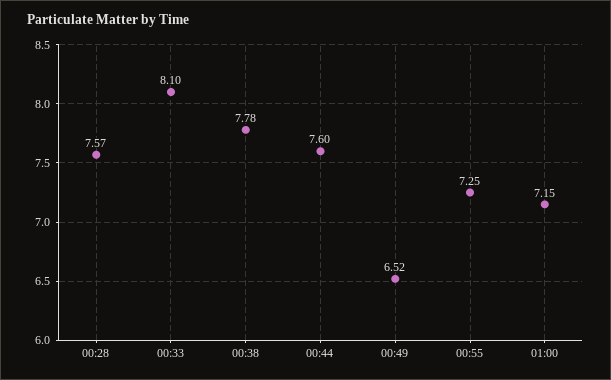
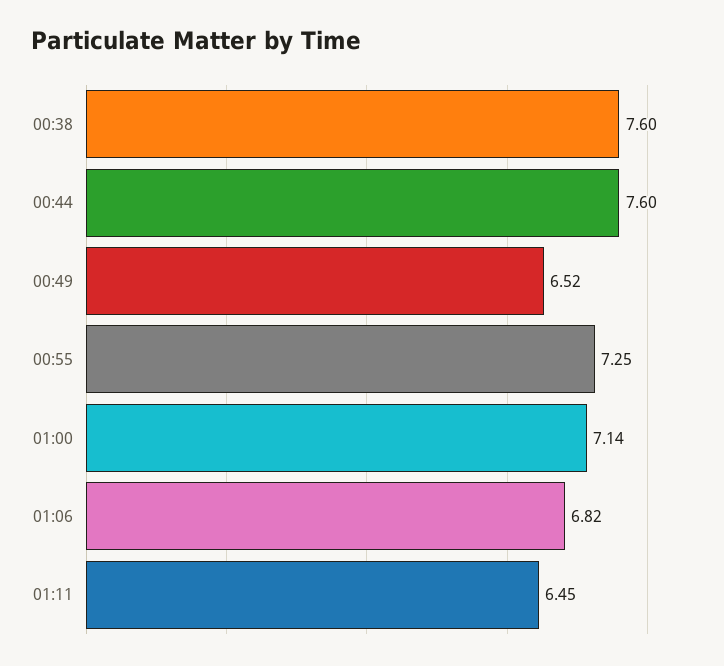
00:28: 7.57 -> none
00:33: 8.1 -> none
00:38: 7.78 -> 7.6
01:00: 7.15 -> 7.14
01:06: none -> 6.82
01:11: none -> 6.45

